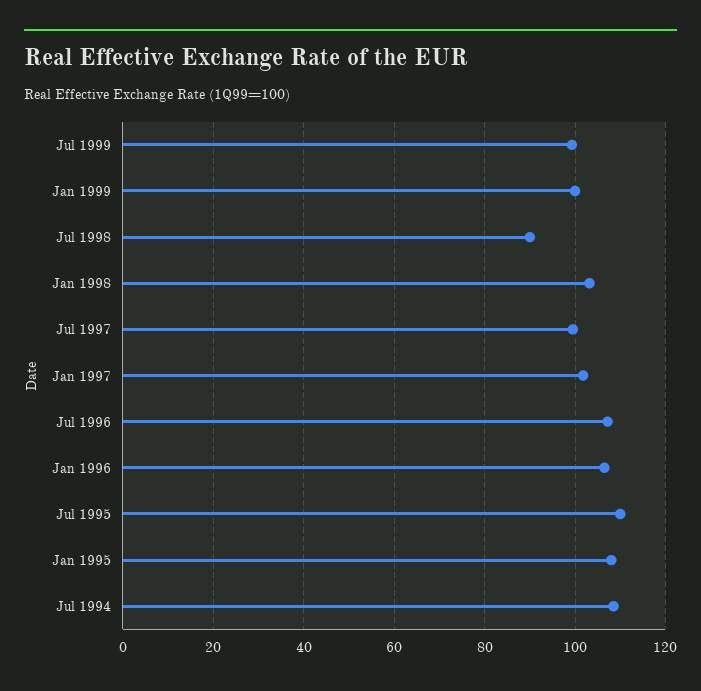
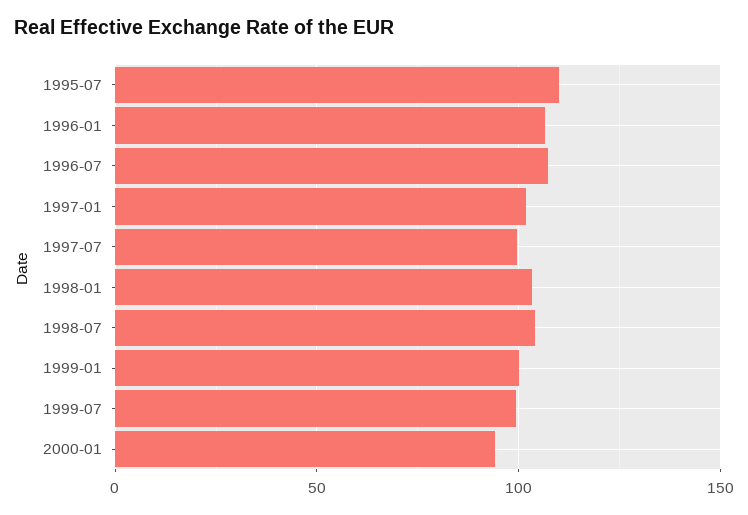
Jul 1998: 90 -> 105
Jan 1995: 108 -> none
Jul 1994: 108 -> none
2000-01: none -> 95

